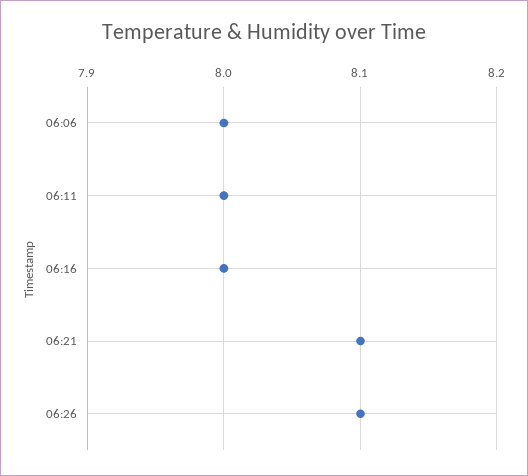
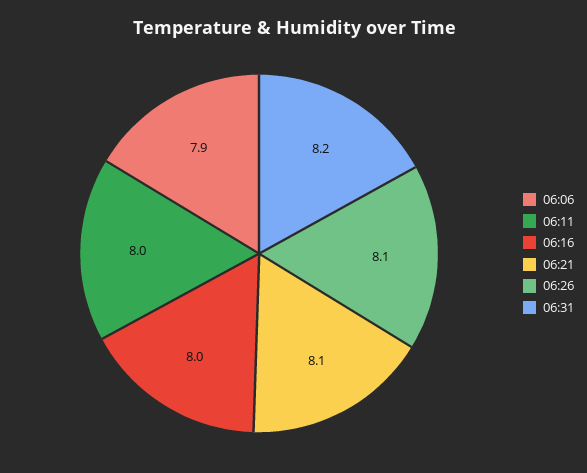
06:06: 8 -> 7.9
06:31: none -> 8.2

